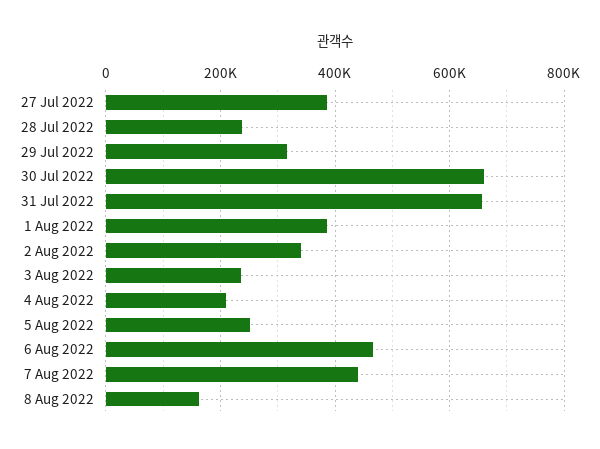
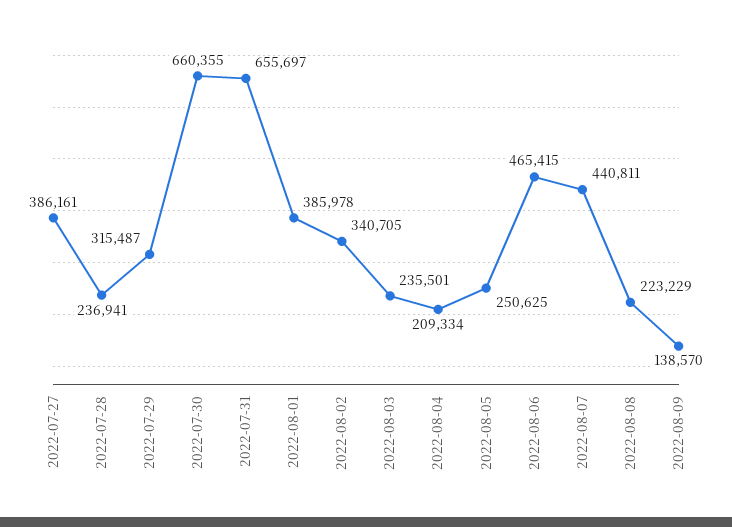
8 Aug 2022: 160000 -> 223229
2022-08-09: none -> 138570

